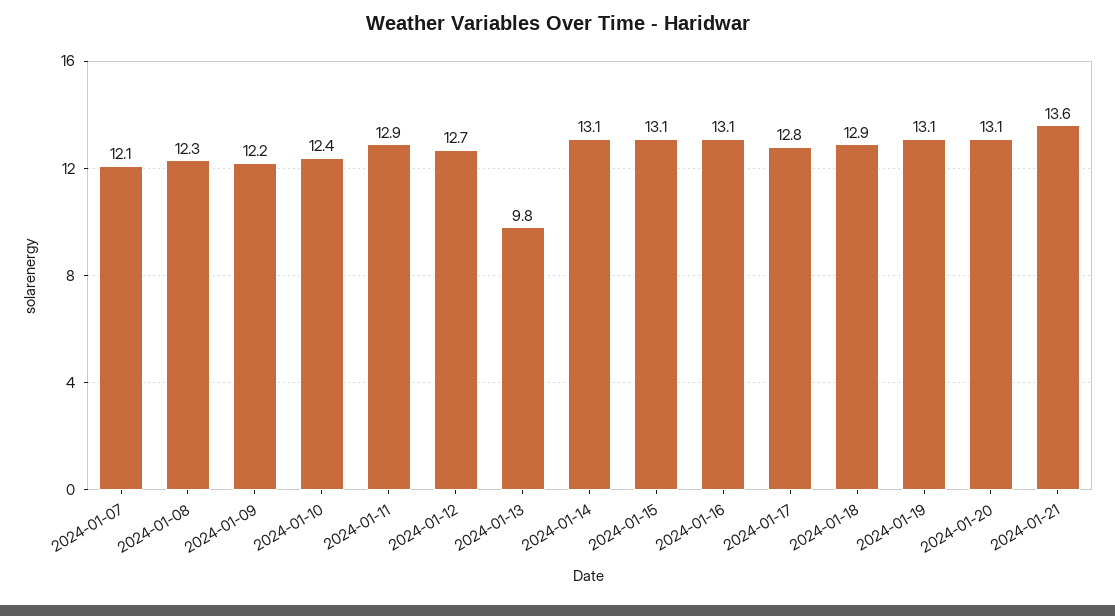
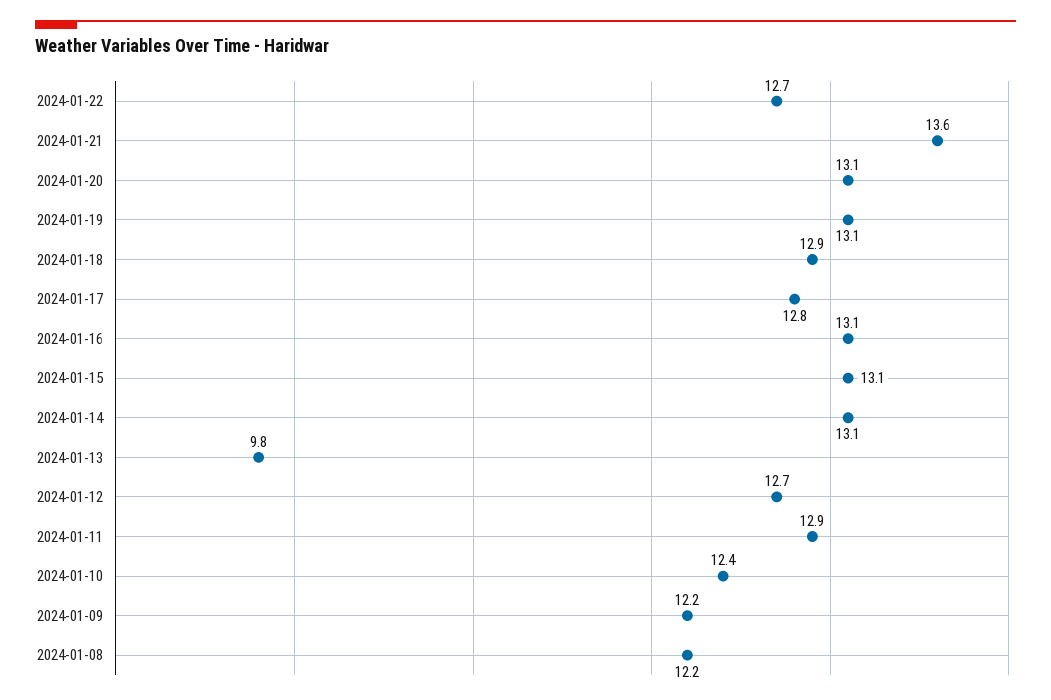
2024-01-07: 12.1 -> none
2024-01-08: 12.3 -> 12.2
2024-01-22: none -> 12.7

